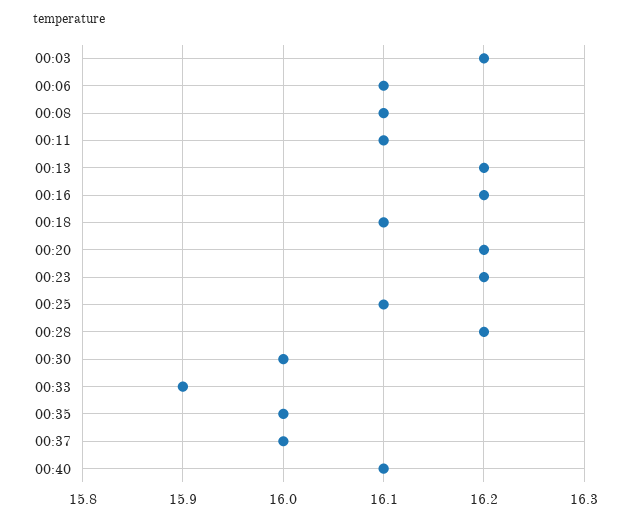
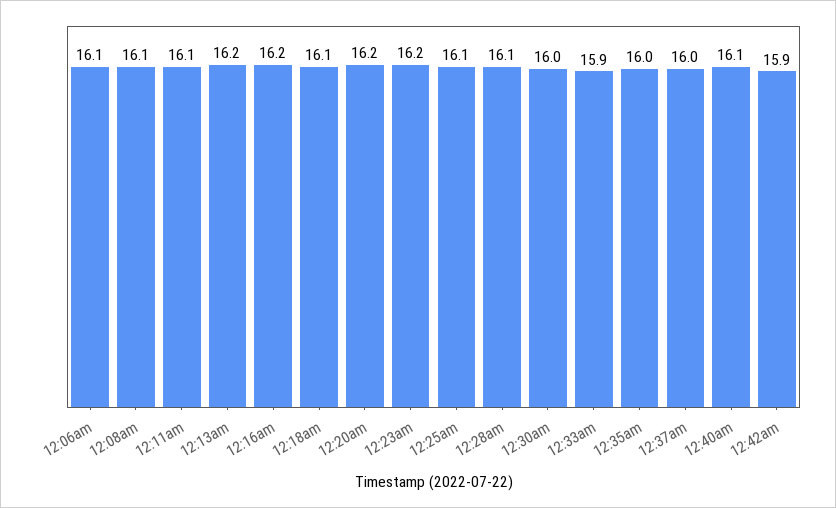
00:03: 16.2 -> none
00:28: 16.2 -> 16.1
12:42am: none -> 15.9

